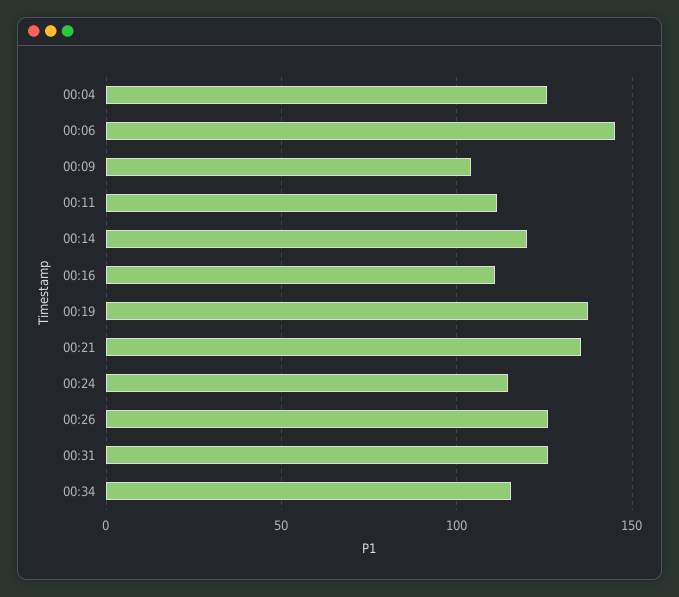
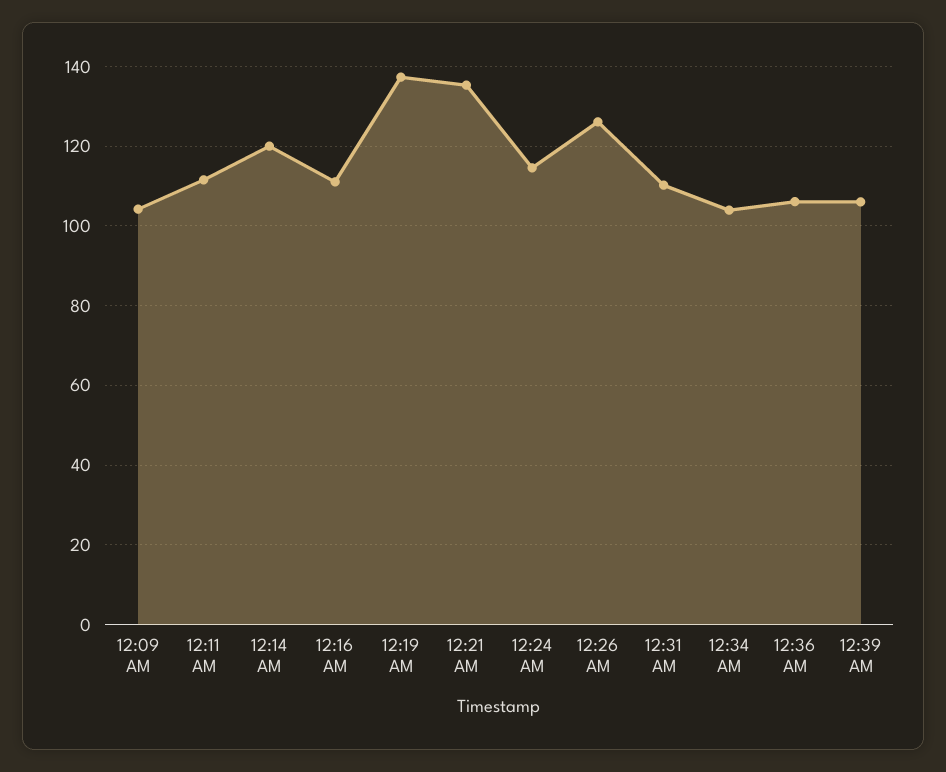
00:04: 125 -> none
00:06: 145 -> none
00:31: 125 -> 110
00:34: 115 -> 104
12:36 AM: none -> 106
12:39 AM: none -> 106

